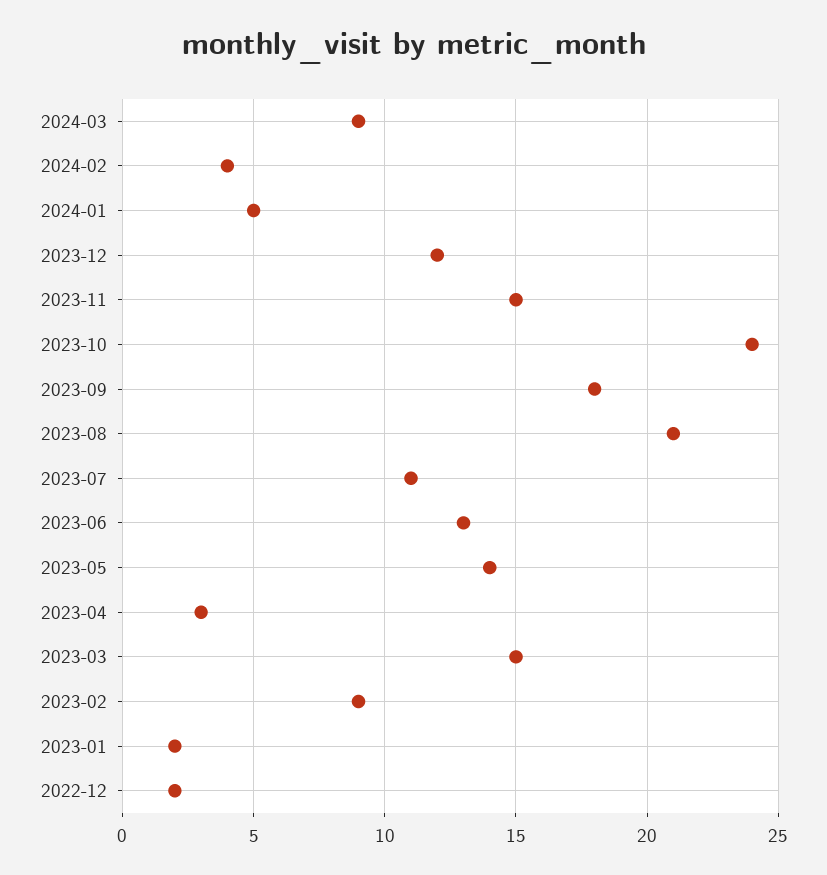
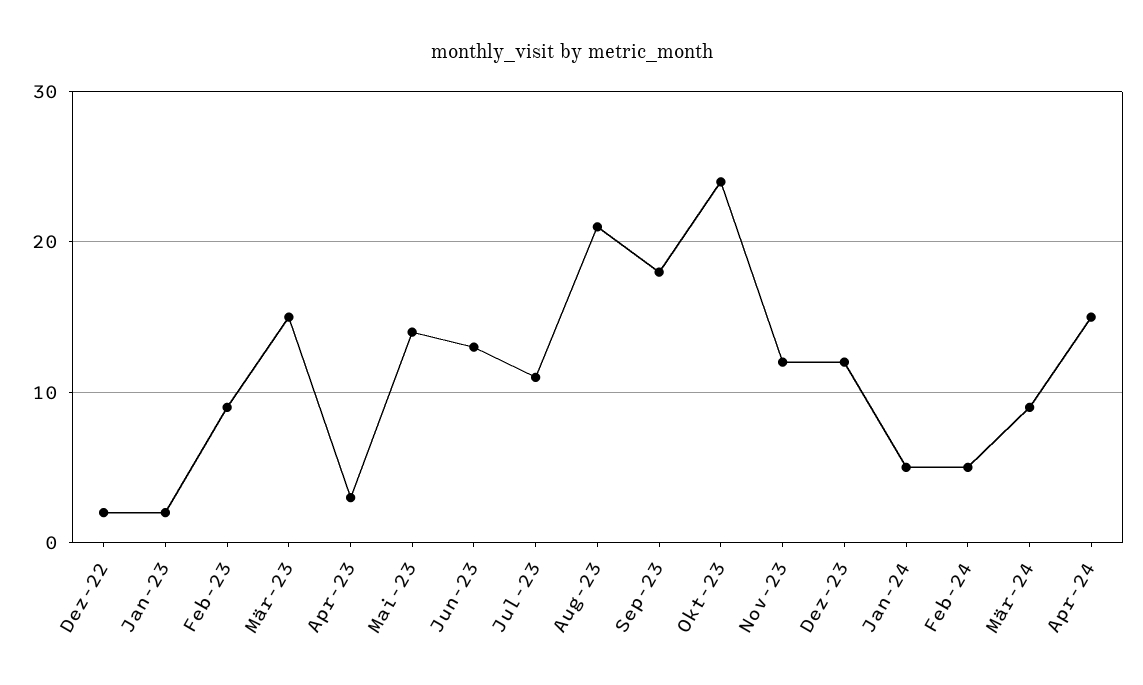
2024-02: 4 -> 5
2023-11: 15 -> 12
Apr-24: none -> 15

